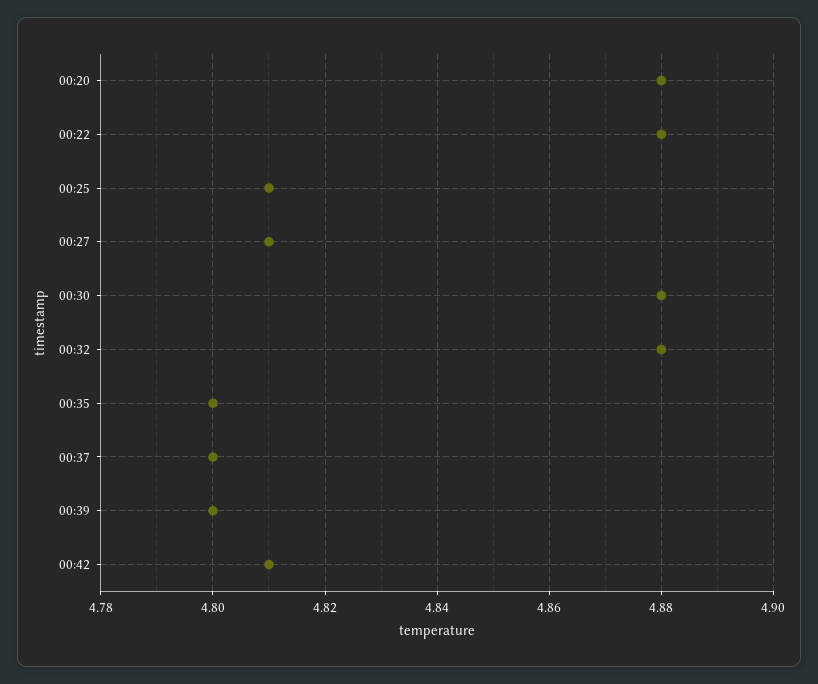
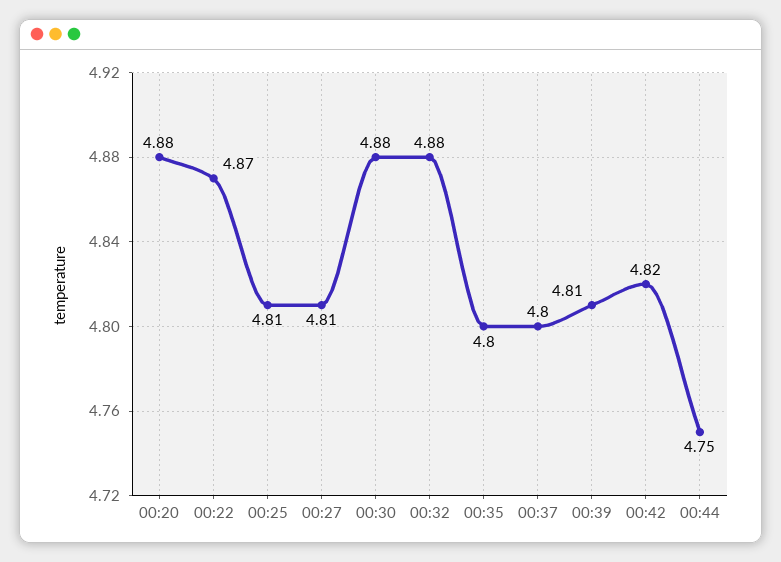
00:22: 4.88 -> 4.87
00:39: 4.8 -> 4.81
00:42: 4.81 -> 4.82
00:44: none -> 4.75

